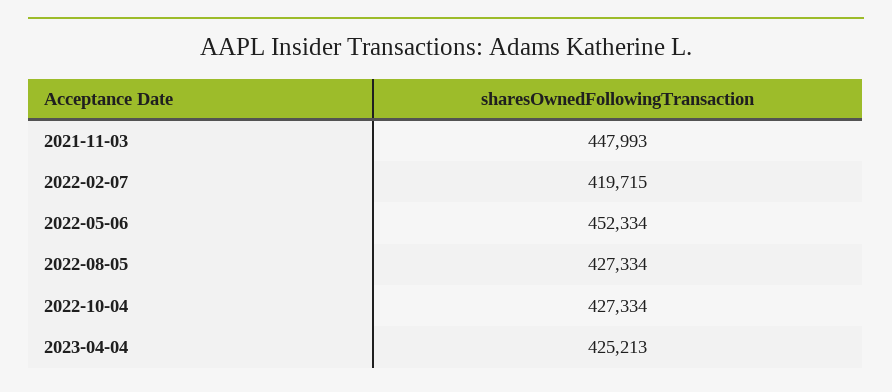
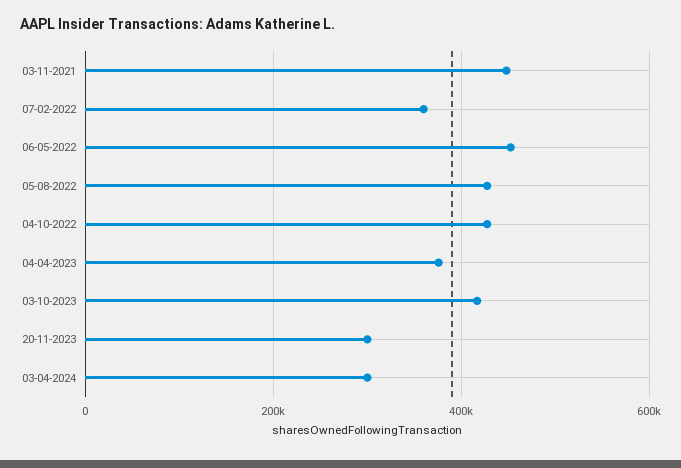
2022-02-07: 419715 -> 360000
2023-04-04: 425213 -> 380000
03-10-2023: none -> 420000
20-11-2023: none -> 300000
03-04-2024: none -> 300000

